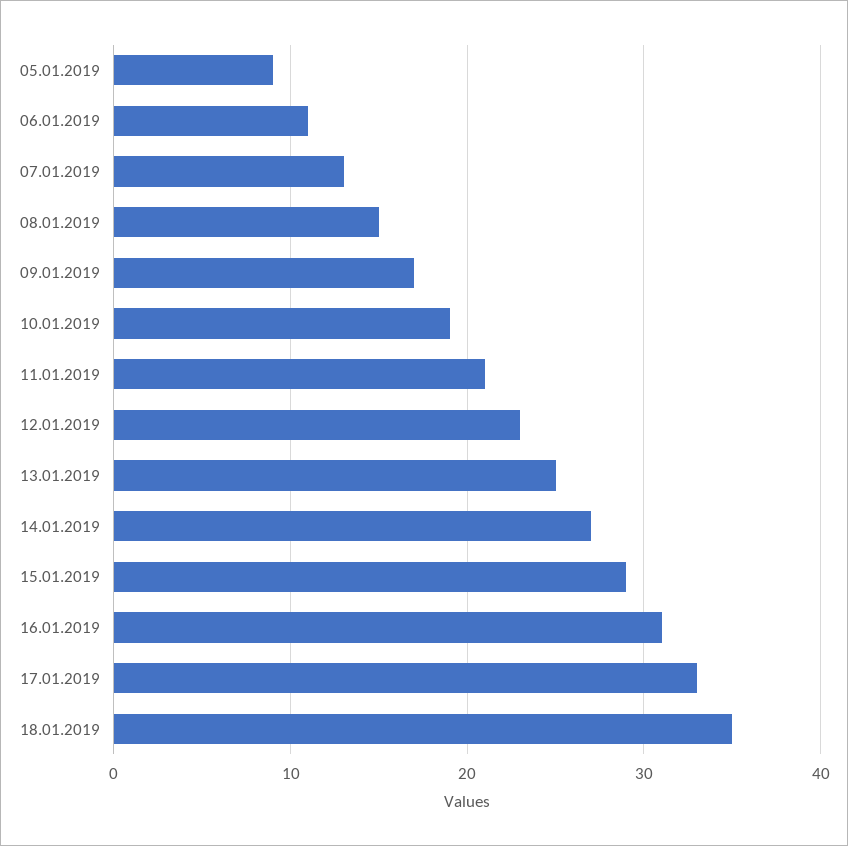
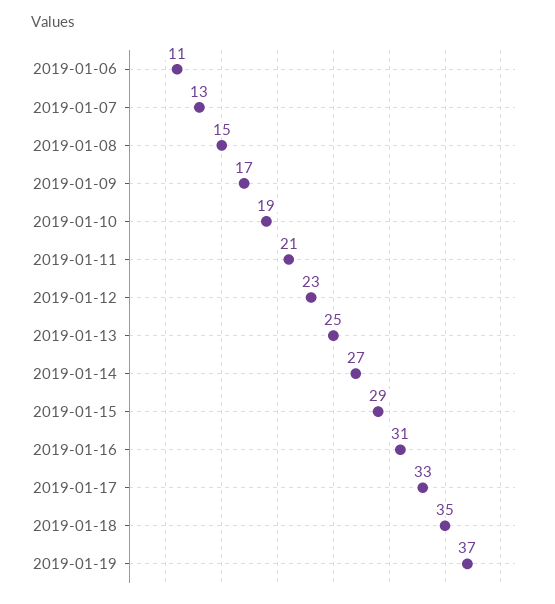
05.01.2019: 9 -> none
2019-01-19: none -> 37

